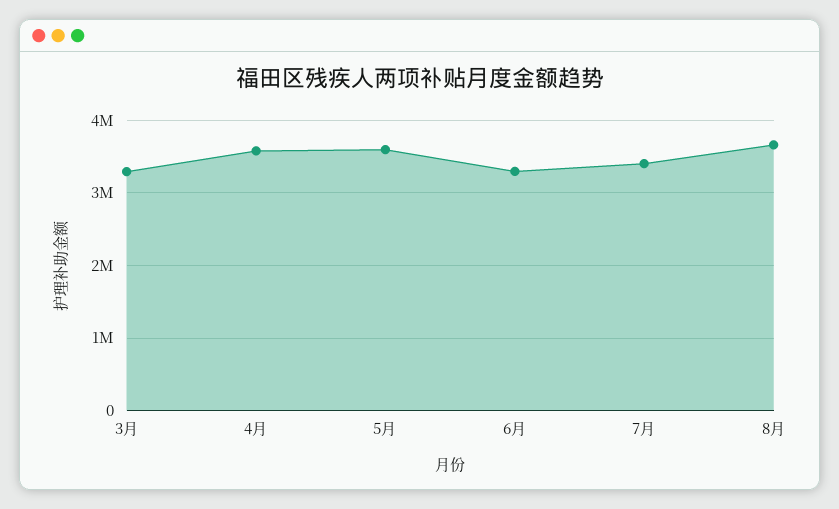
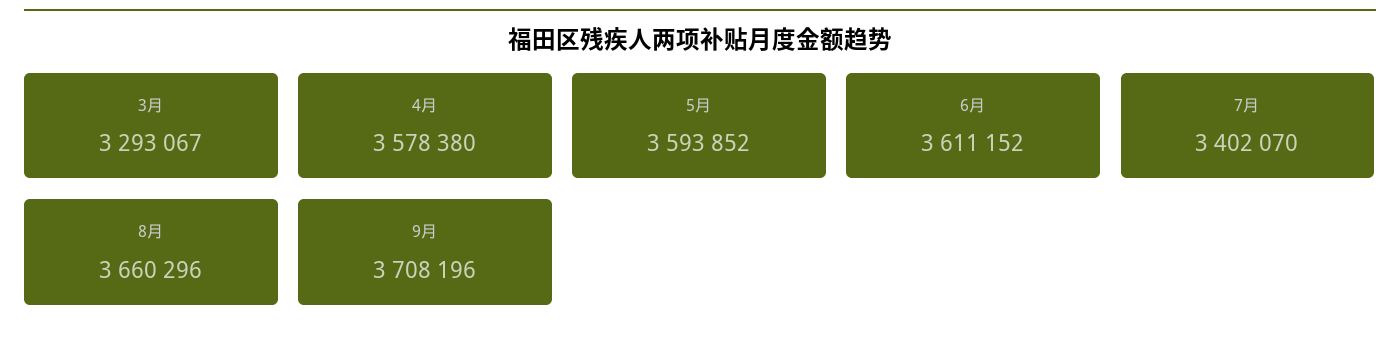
6月: 3300000 -> 3611152
9月: none -> 3708196

